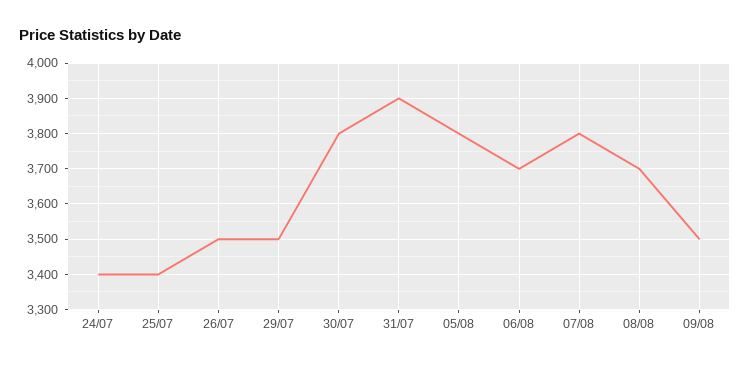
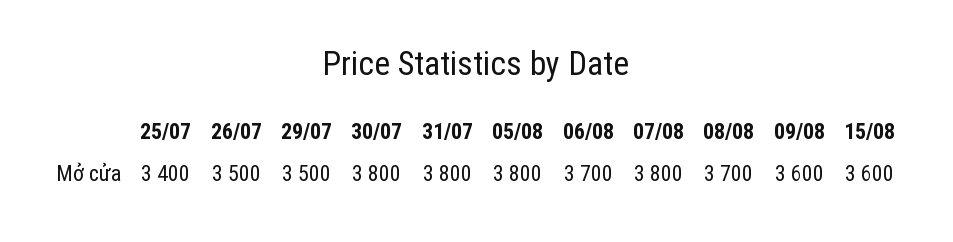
24/07: 3400 -> none
31/07: 3900 -> 3800
09/08: 3500 -> 3600
15/08: none -> 3600

